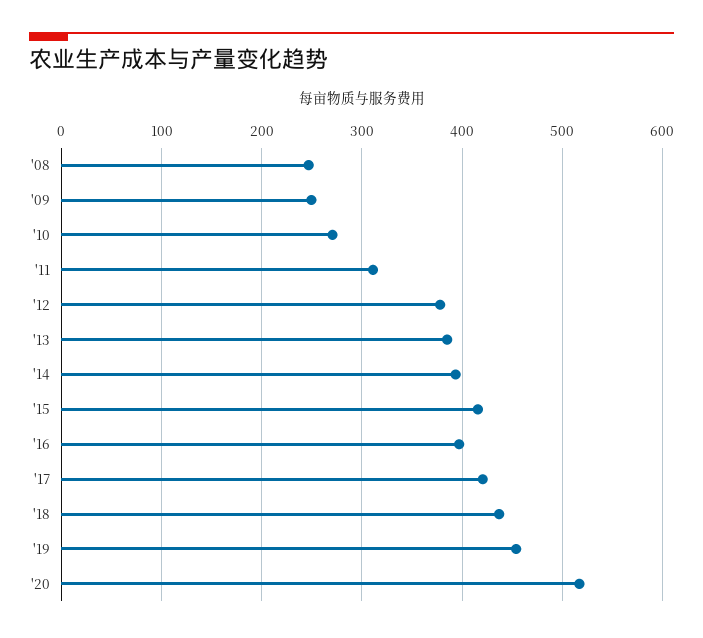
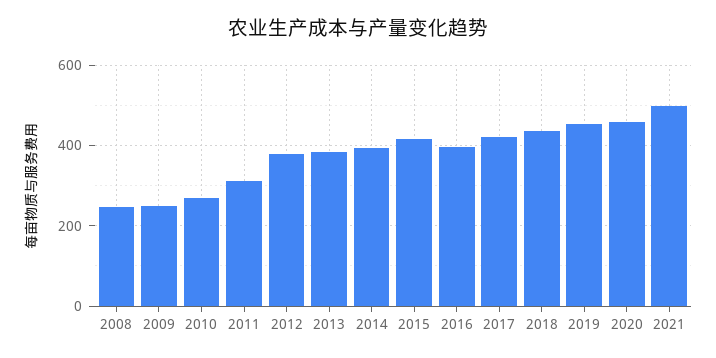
'20: 520 -> 460
2021: none -> 500

